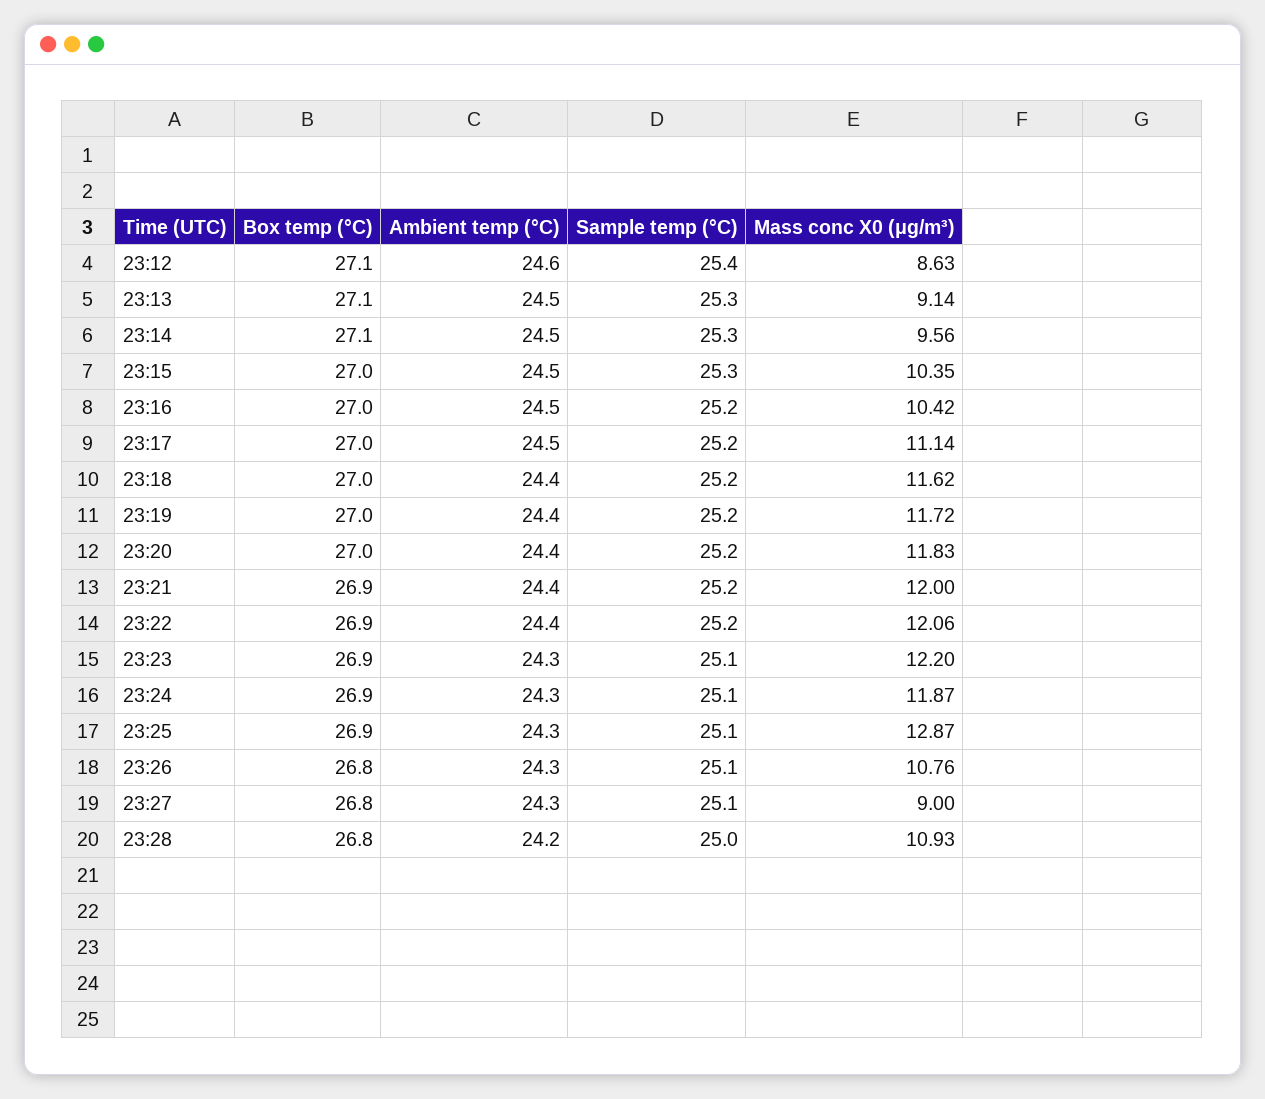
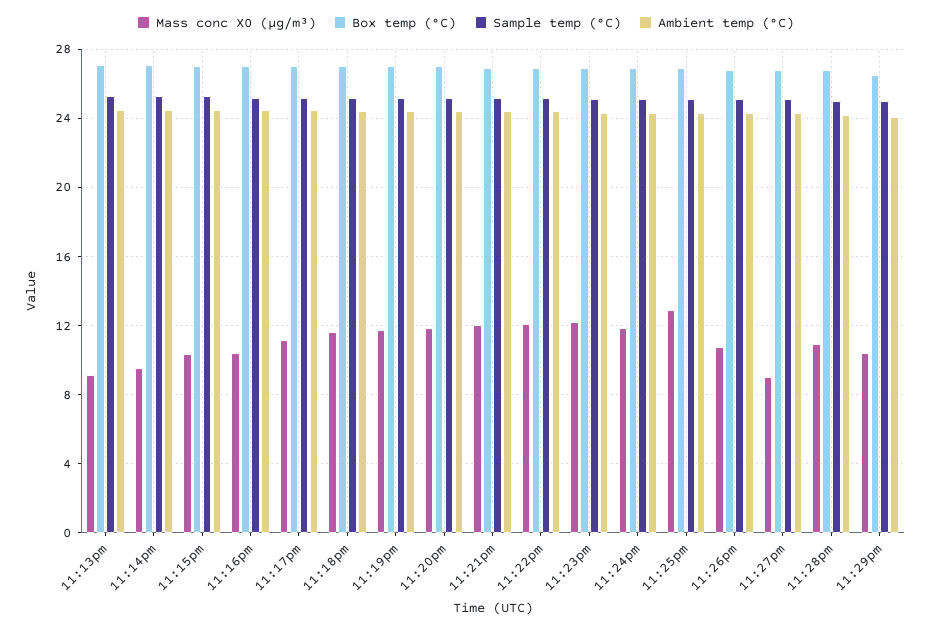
Box temp (°C), 23:12: 27.1 -> none
Ambient temp (°C), 23:12: 24.6 -> none
Sample temp (°C), 23:12: 25.4 -> none
Mass conc X0 (μg/m³), 23:12: 8.63 -> none
Mass conc X0 (μg/m³), 11:29pm: none -> 10.5
Box temp (°C), 11:29pm: none -> 26.5
Sample temp (°C), 11:29pm: none -> 25
Ambient temp (°C), 11:29pm: none -> 24

